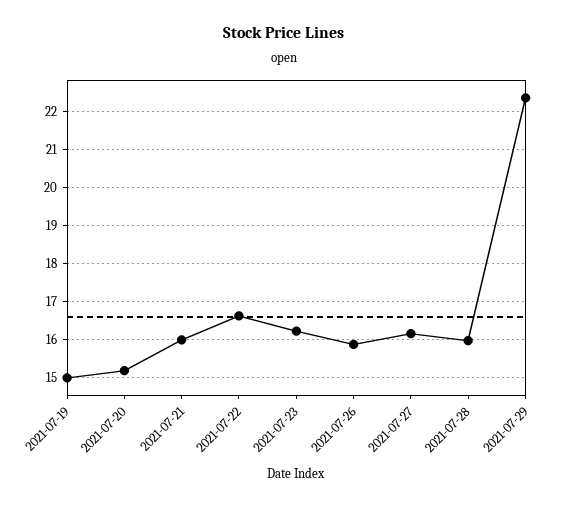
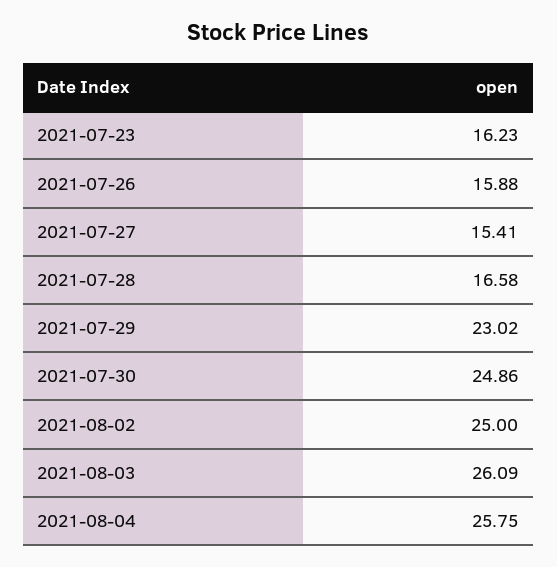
2021-07-19: 15 -> none
2021-07-20: 15.2 -> none
2021-07-21: 16 -> none
2021-07-22: 16.6 -> none
2021-07-27: 16.2 -> 15.41
2021-07-28: 16 -> 16.58
2021-07-29: 22.4 -> 23.02
2021-07-30: none -> 24.86
2021-08-02: none -> 25
2021-08-03: none -> 26.09
2021-08-04: none -> 25.75

